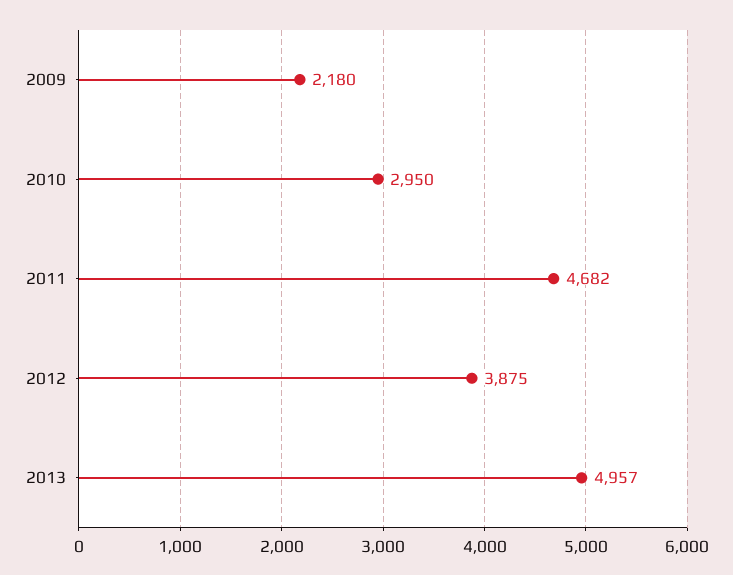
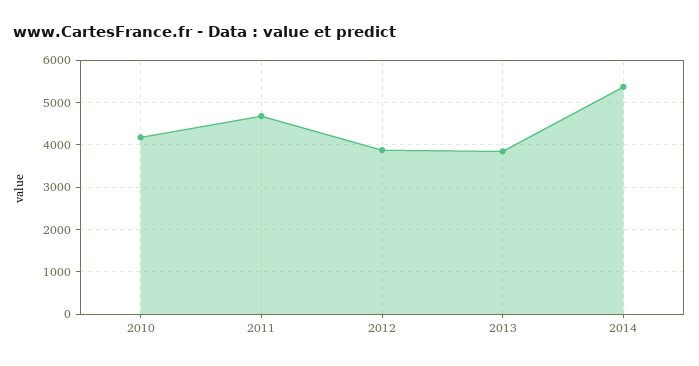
2009: 2180 -> none
2010: 2950 -> 4200
2013: 4957 -> 3800
2014: none -> 5400

